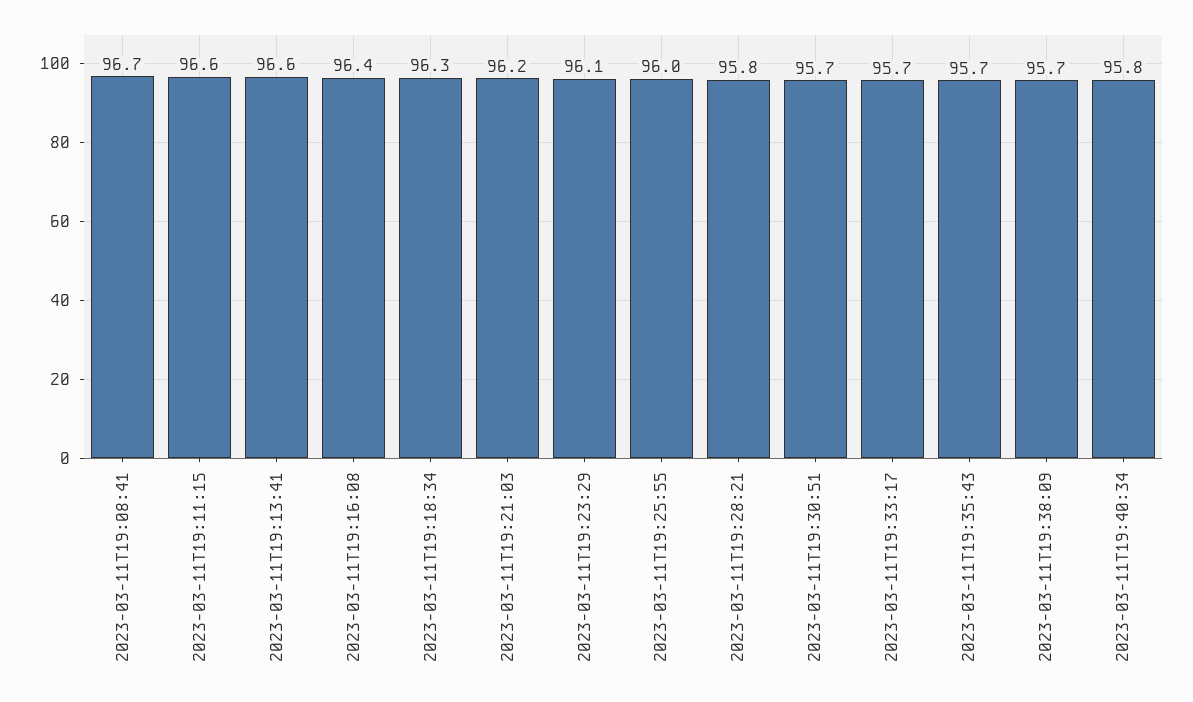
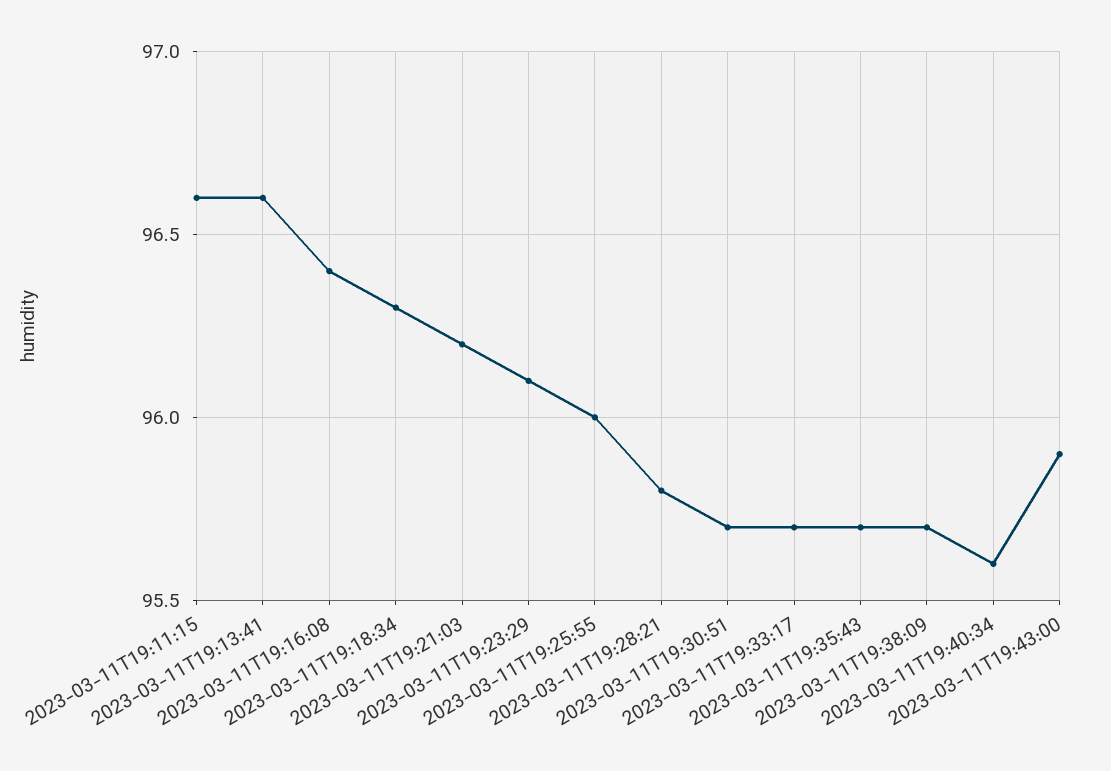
2023-03-11T19:08:41: 96.7 -> none
2023-03-11T19:40:34: 95.8 -> 95.6
2023-03-11T19:43:00: none -> 95.9

